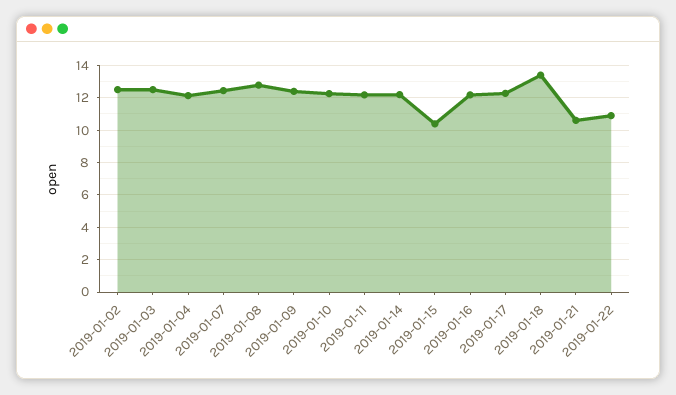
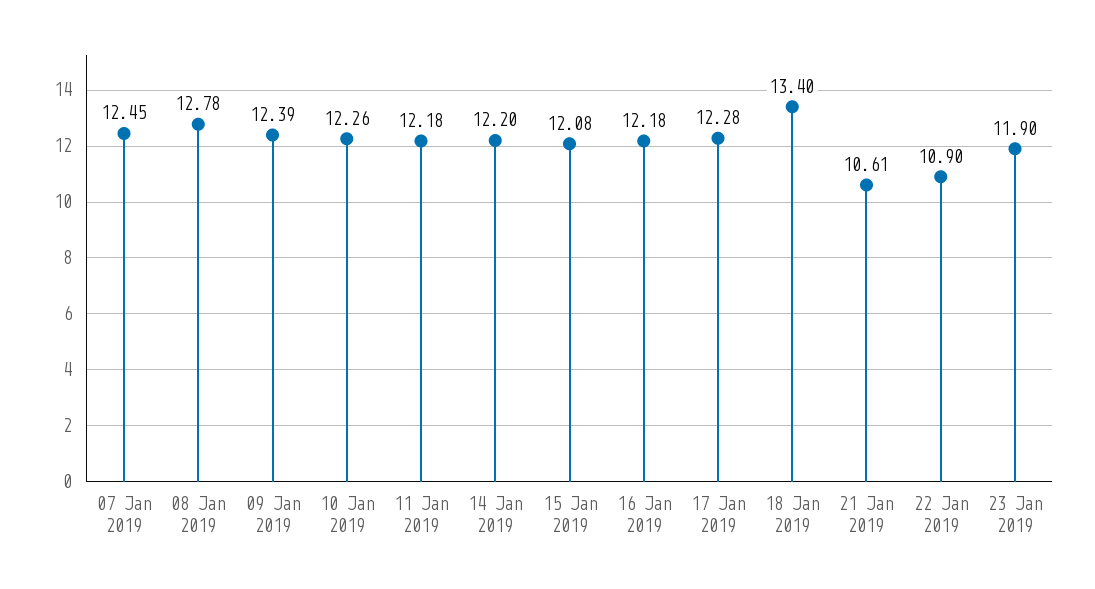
2019-01-02: 12.5 -> none
2019-01-03: 12.5 -> none
2019-01-04: 12 -> none
2019-01-15: 10.5 -> 12.08
23 Jan 2019: none -> 11.9

